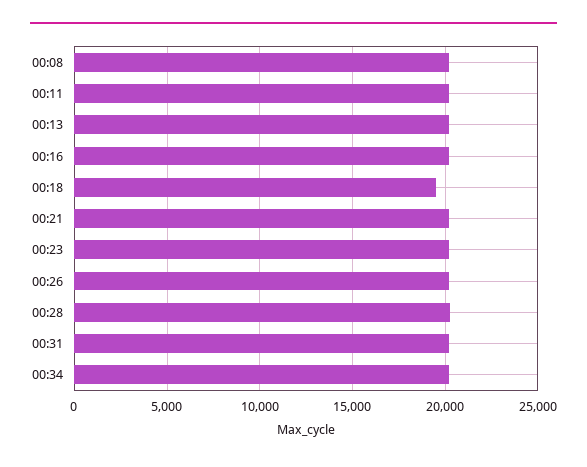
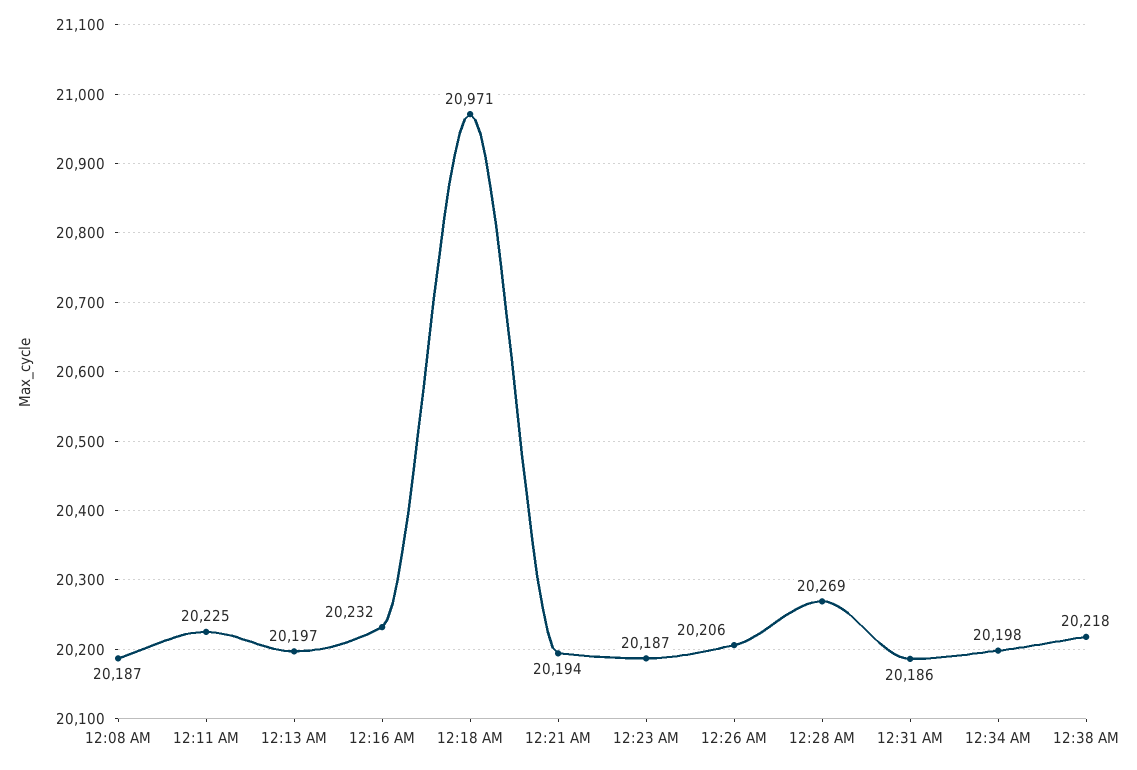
00:18: 19500 -> 20971
12:38 AM: none -> 20218

